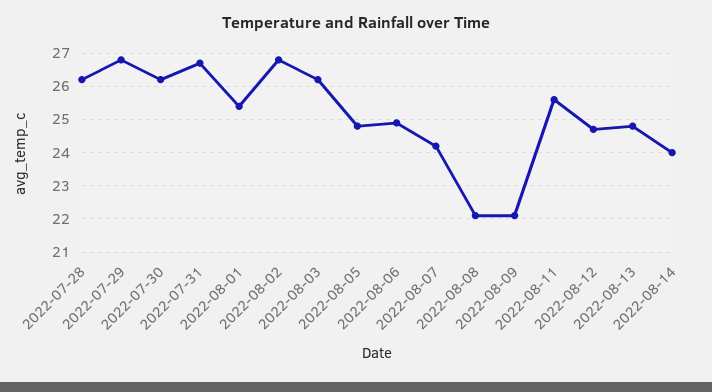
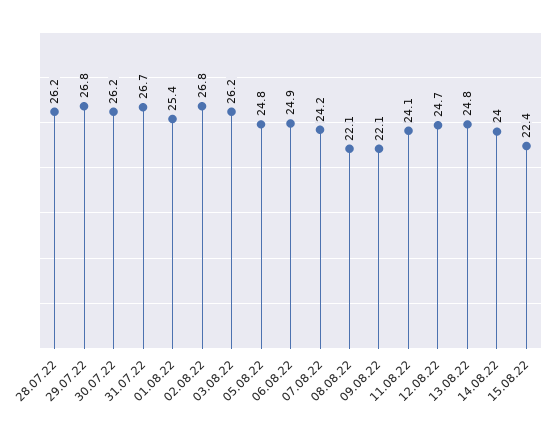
2022-08-11: 25.5 -> 24.1
15.08.22: none -> 22.4

